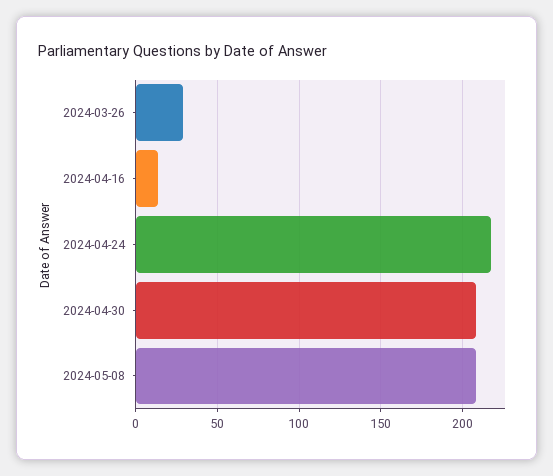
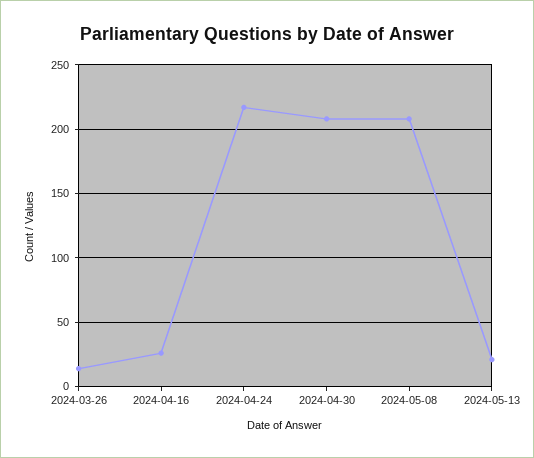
2024-03-26: 30 -> 15
2024-04-16: 15 -> 25
2024-05-13: none -> 20

